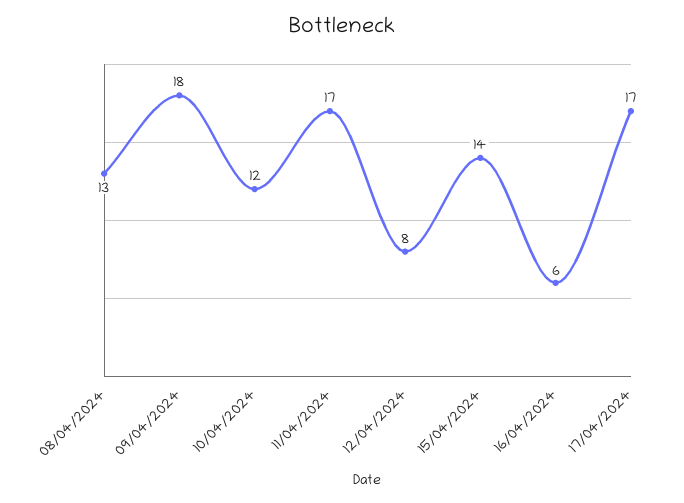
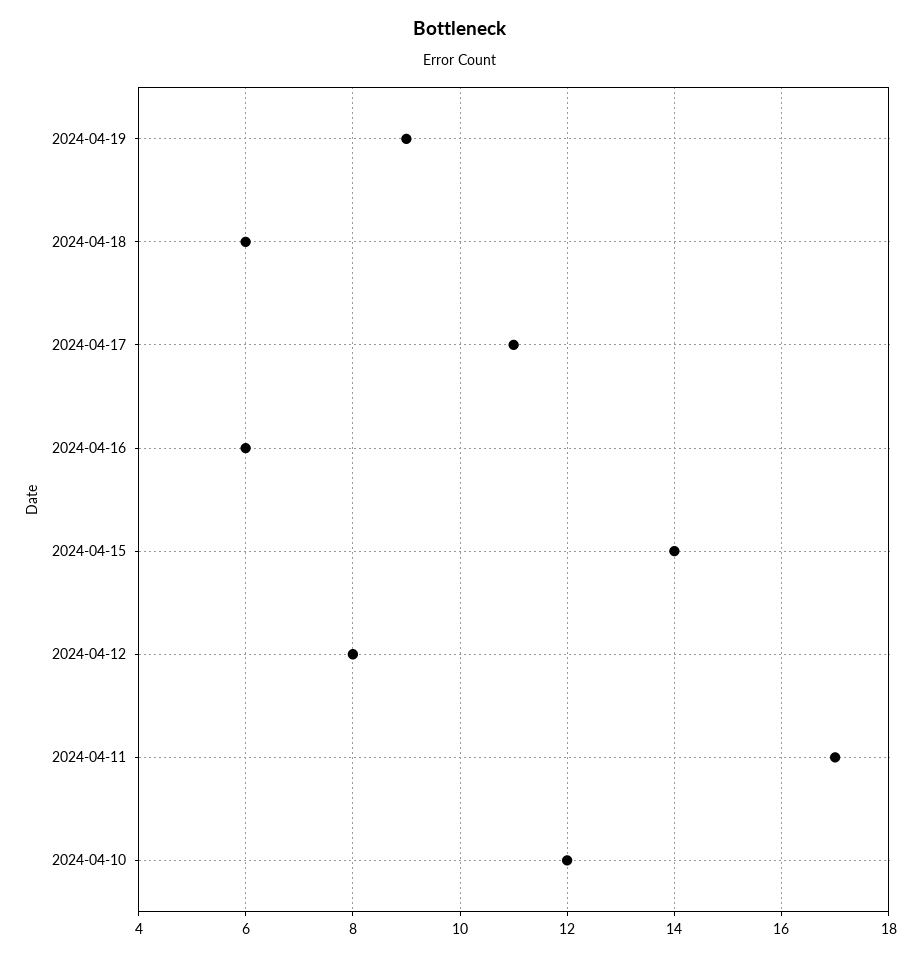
08/04/2024: 13 -> none
09/04/2024: 18 -> none
17/04/2024: 17 -> 11
2024-04-19: none -> 9
2024-04-18: none -> 6

